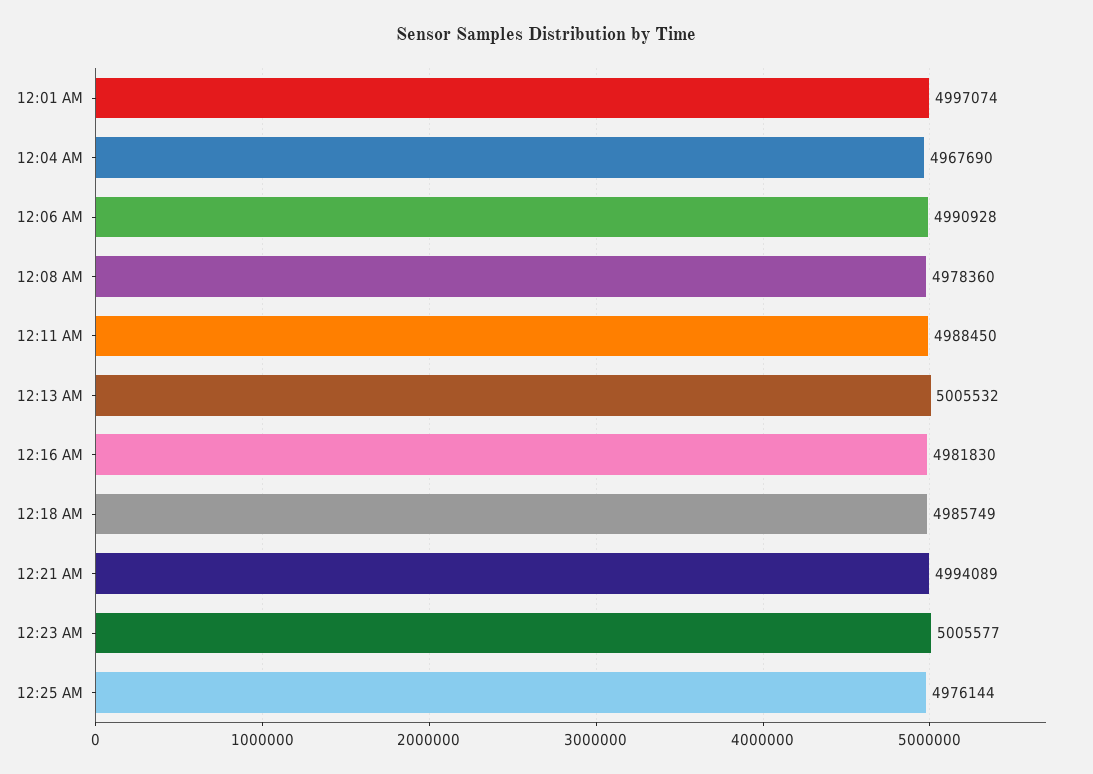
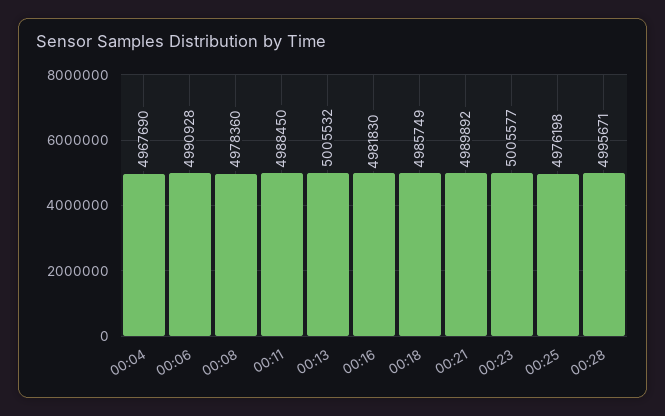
12:01 AM: 4997074 -> none
12:21 AM: 4994089 -> 4989892
12:25 AM: 4976144 -> 4976198
00:28: none -> 4995671

